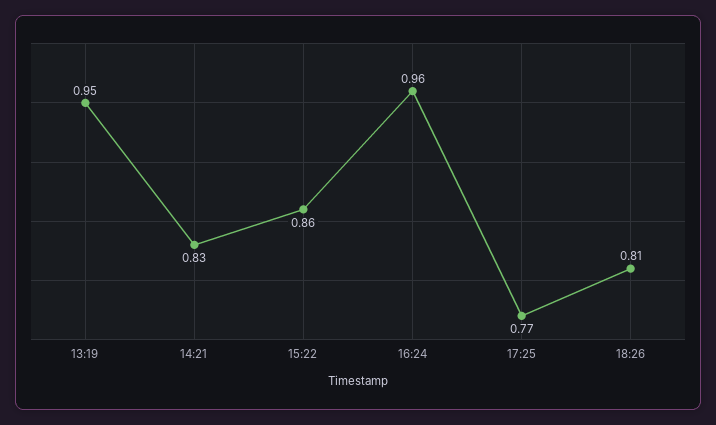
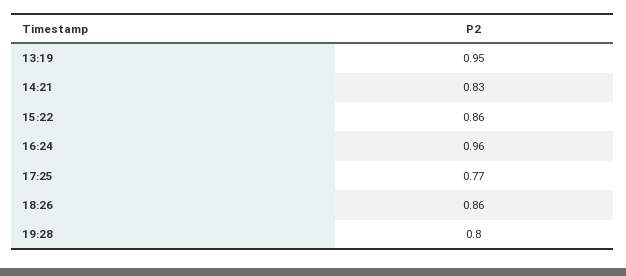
18:26: 0.81 -> 0.86
19:28: none -> 0.8

